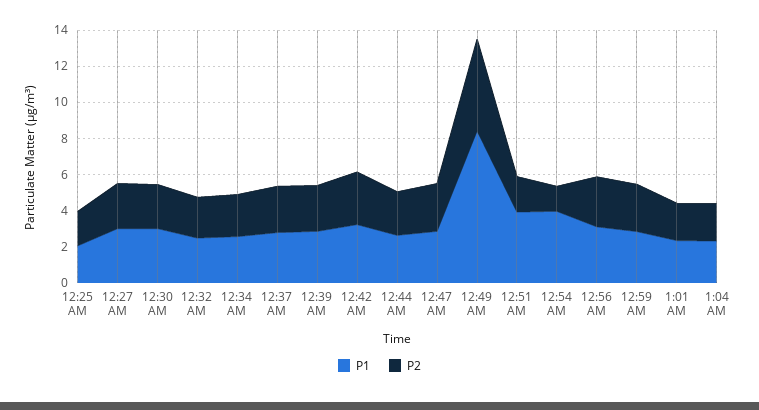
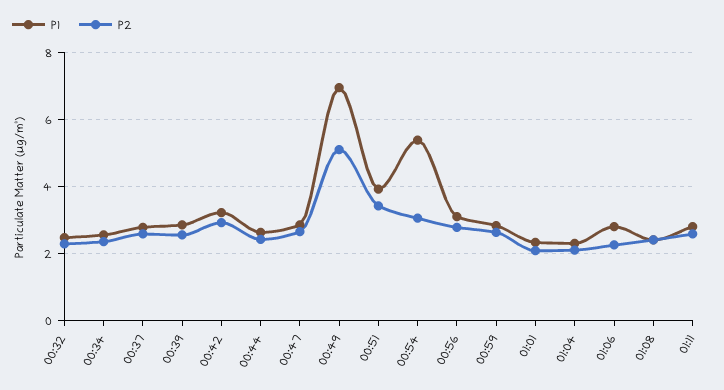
P1, 12:25 AM: 2 -> none
P2, 12:25 AM: 2 -> none
P1, 12:27 AM: 3 -> none
P2, 12:27 AM: 2.5 -> none
P1, 12:30 AM: 3 -> none
P2, 12:30 AM: 2.5 -> none
P1, 12:49 AM: 8.5 -> 7
P2, 12:51 AM: 2 -> 3.4
P1, 12:54 AM: 4 -> 5.4
P2, 12:54 AM: 1.5 -> 3
P1, 01:06: none -> 2.8
P2, 01:06: none -> 2.2
P1, 01:08: none -> 2.4
P2, 01:08: none -> 2.4
P1, 01:11: none -> 2.8
P2, 01:11: none -> 2.6

